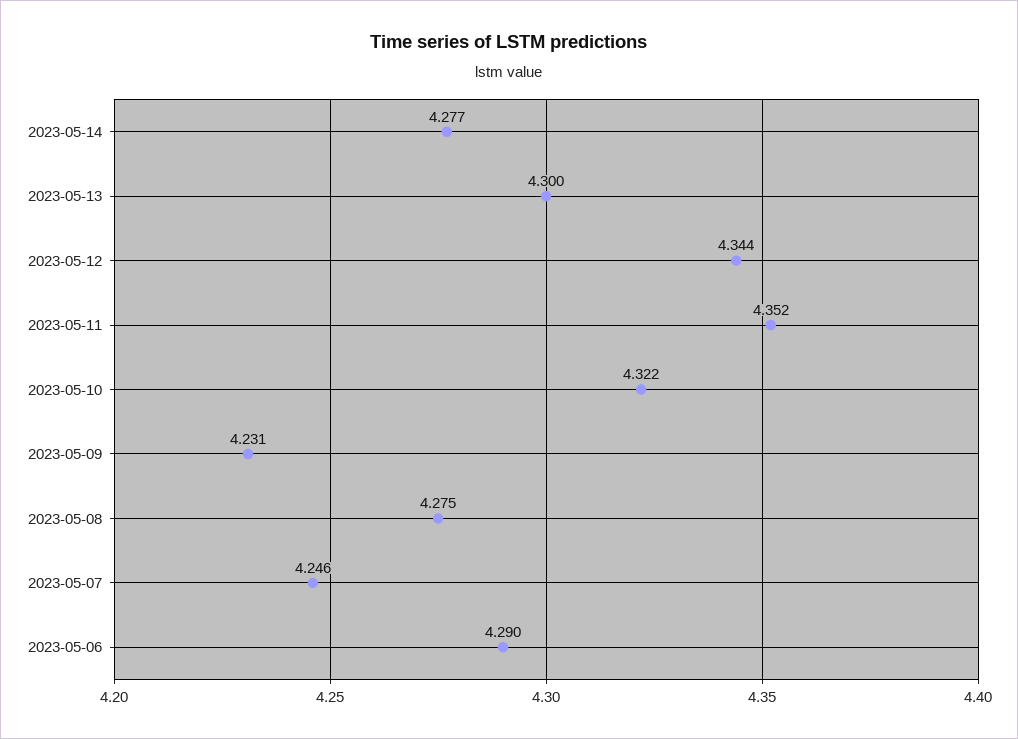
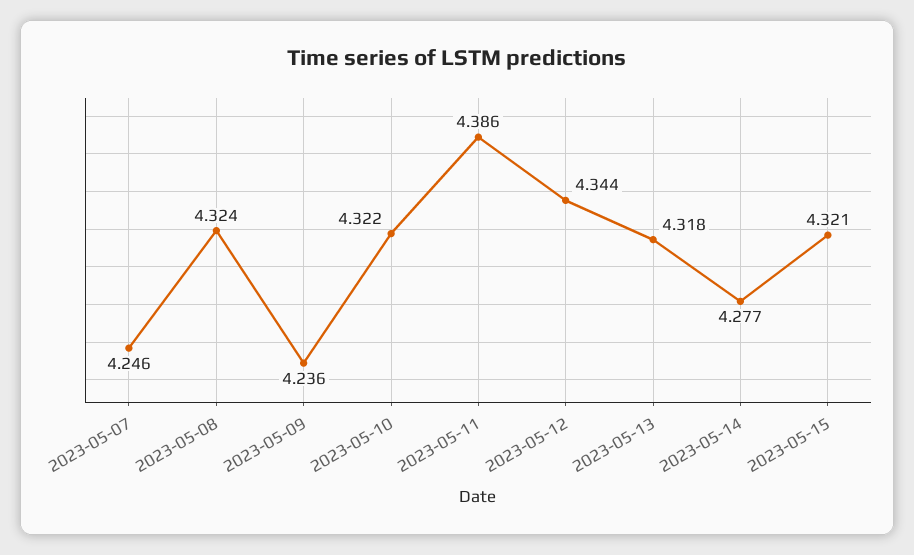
2023-05-13: 4.3 -> 4.318
2023-05-11: 4.352 -> 4.386
2023-05-09: 4.231 -> 4.236
2023-05-08: 4.275 -> 4.324
2023-05-06: 4.29 -> none
2023-05-15: none -> 4.321

